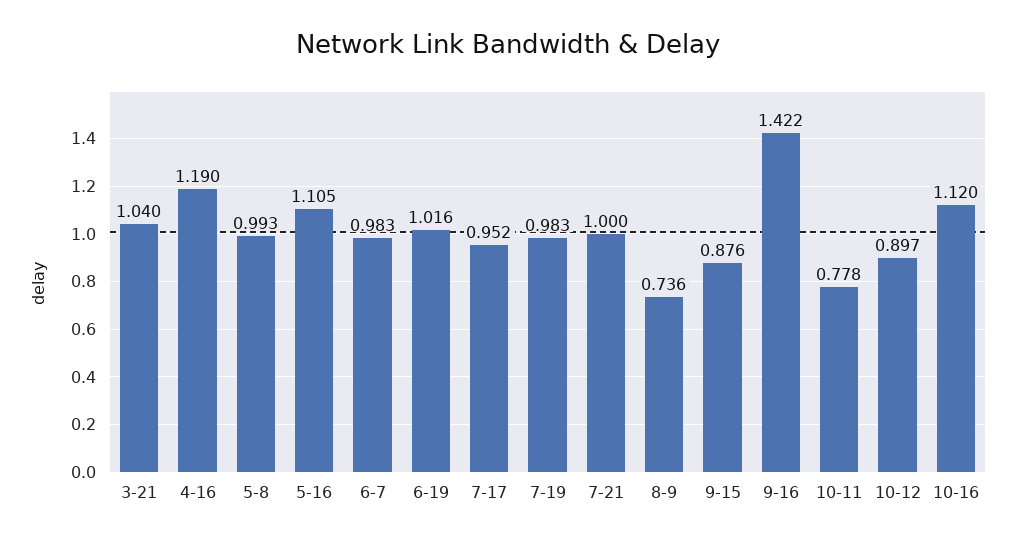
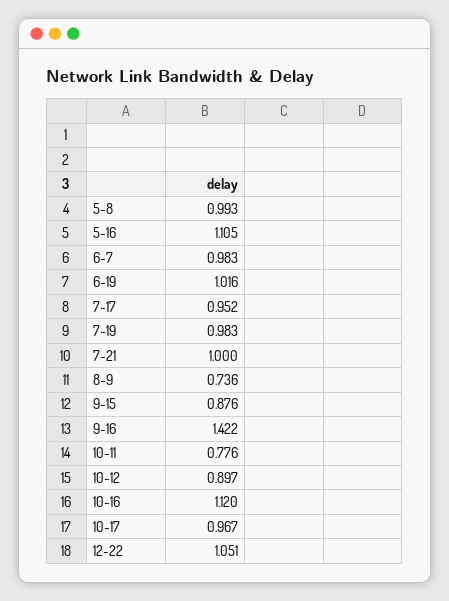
3-21: 1.04 -> none
4-16: 1.19 -> none
10-11: 0.778 -> 0.776
10-17: none -> 0.967
12-22: none -> 1.051

